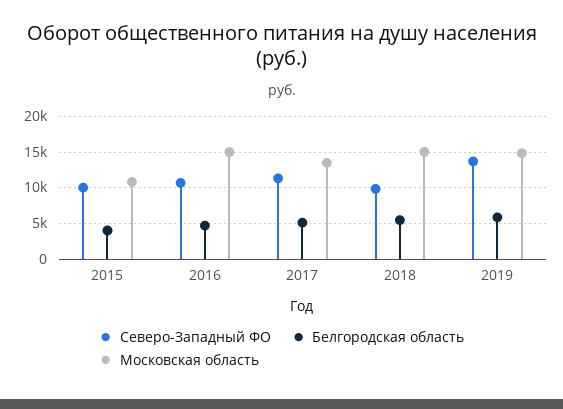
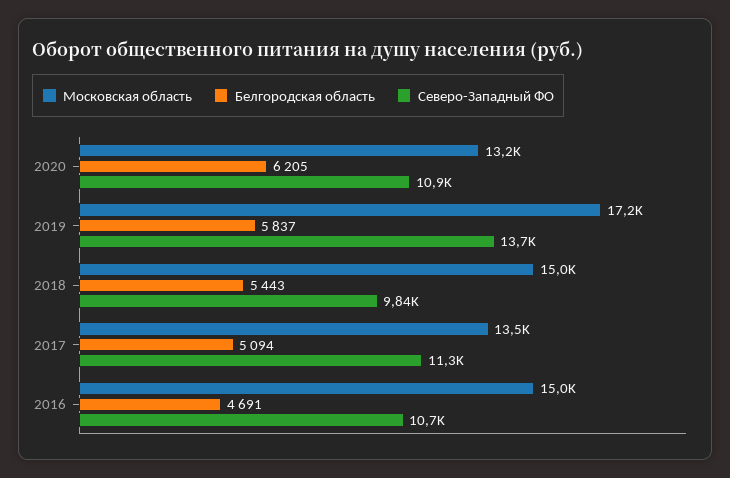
Северо-Западный ФО, 2015: 10000 -> none
Белгородская область, 2015: 4000 -> none
Московская область, 2015: 11000 -> none
Московская область, 2019: 15000 -> 17200
Московская область, 2020: none -> 13200
Белгородская область, 2020: none -> 6205
Северо-Западный ФО, 2020: none -> 10900

